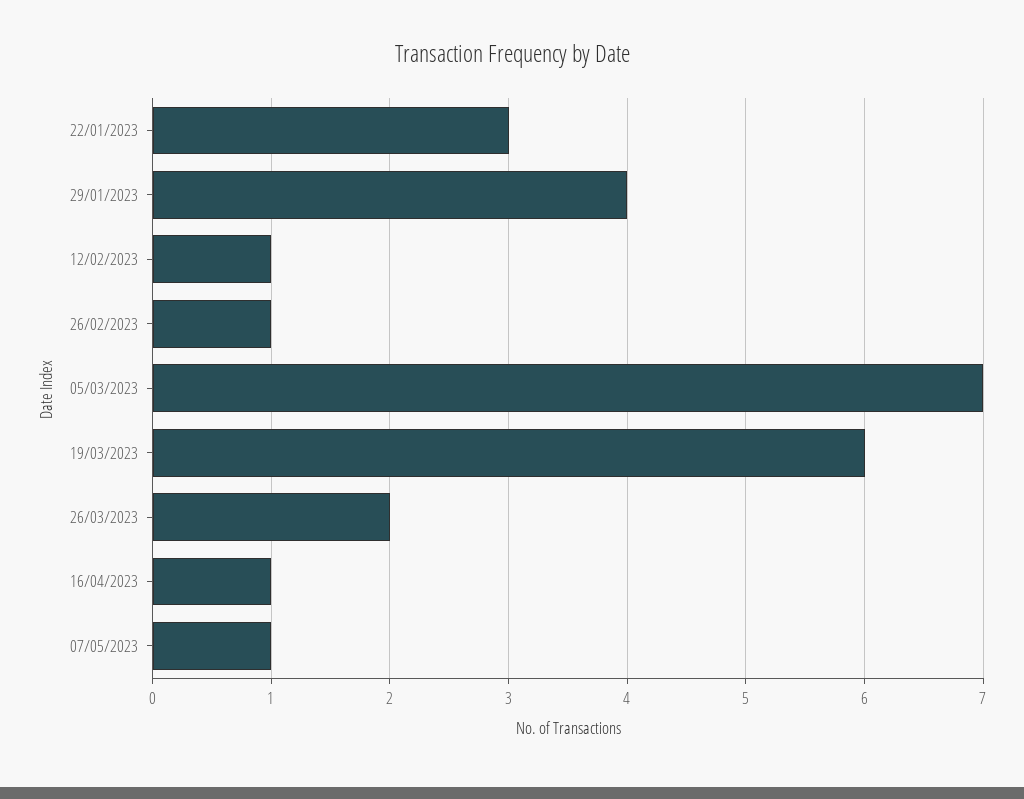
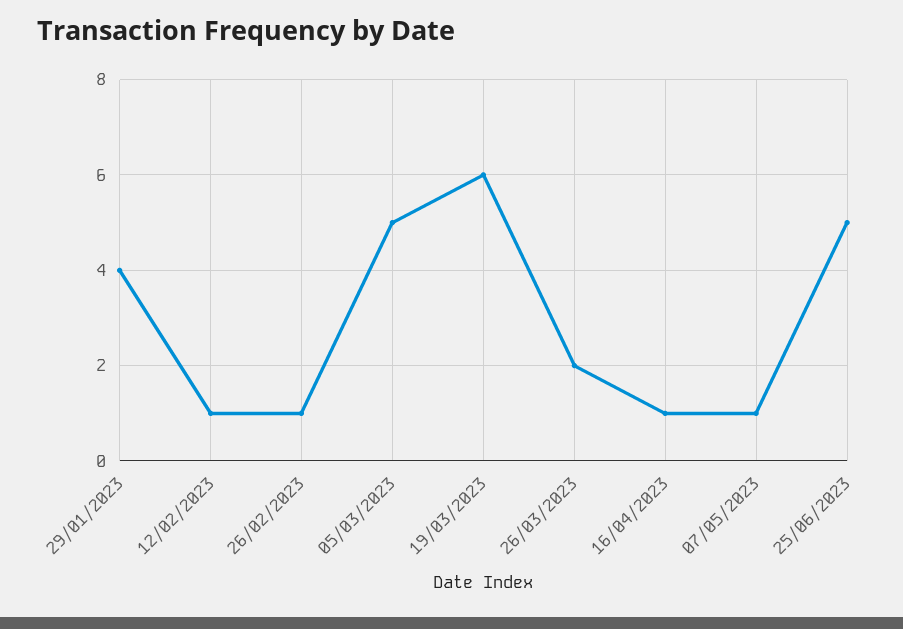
22/01/2023: 3 -> none
05/03/2023: 7 -> 5
25/06/2023: none -> 5

